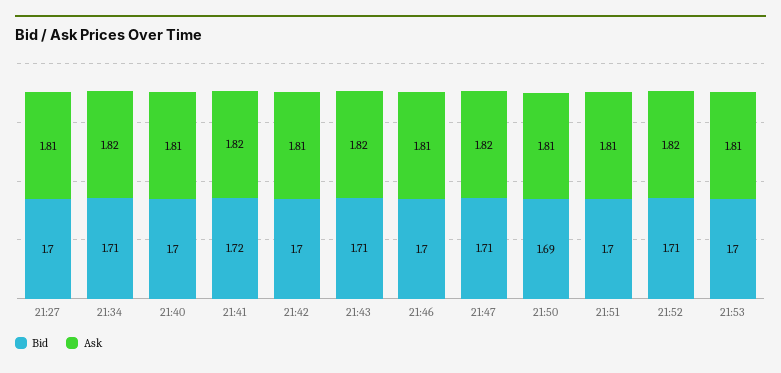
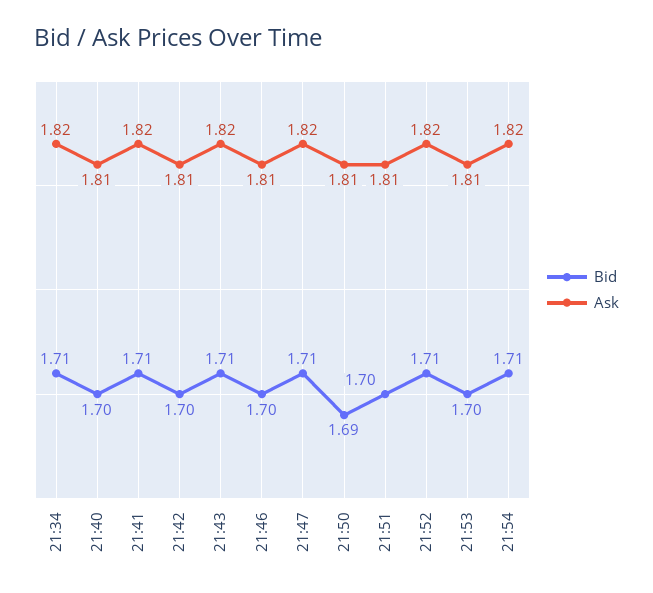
Bid, 21:27: 1.7 -> none
Ask, 21:27: 1.81 -> none
Bid, 21:41: 1.72 -> 1.71
Bid, 21:54: none -> 1.71
Ask, 21:54: none -> 1.82

